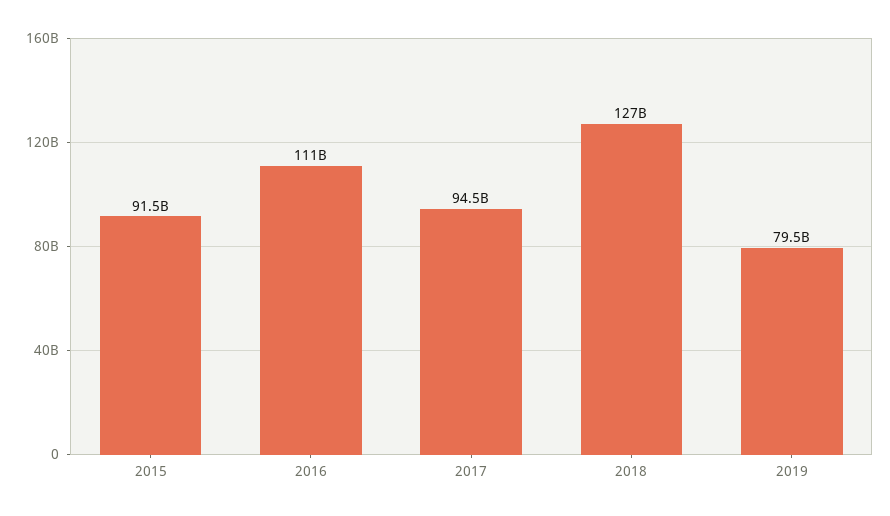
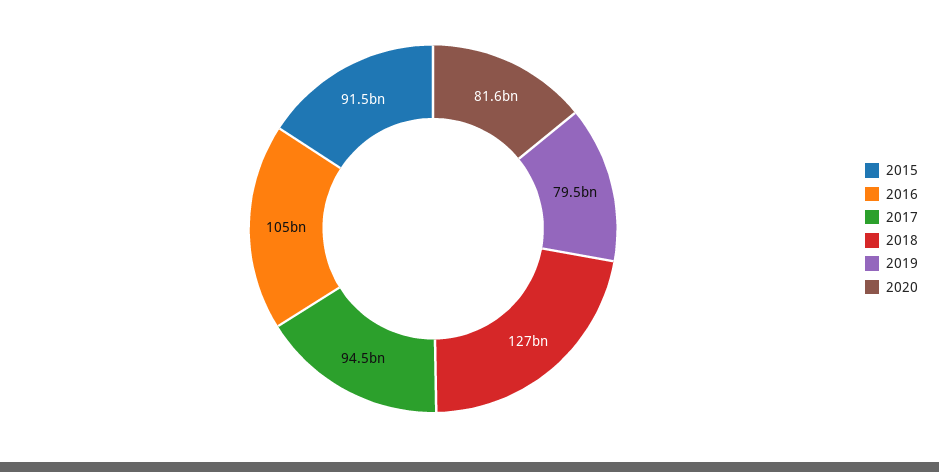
2016: 111000000000 -> 105000000000
2020: none -> 81600000000

